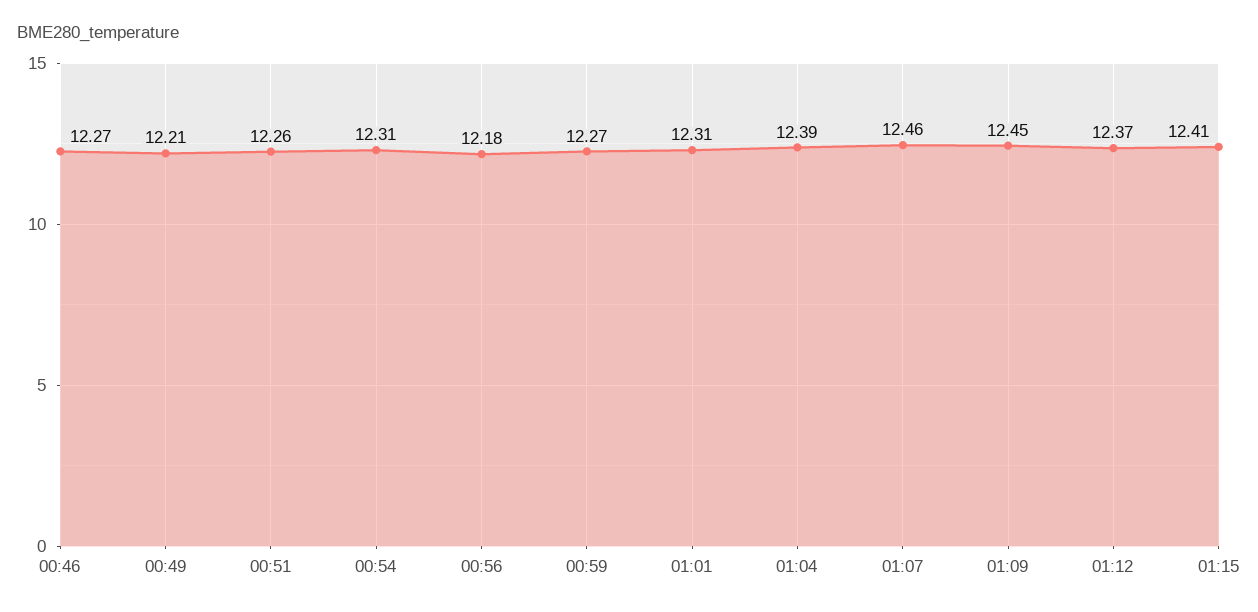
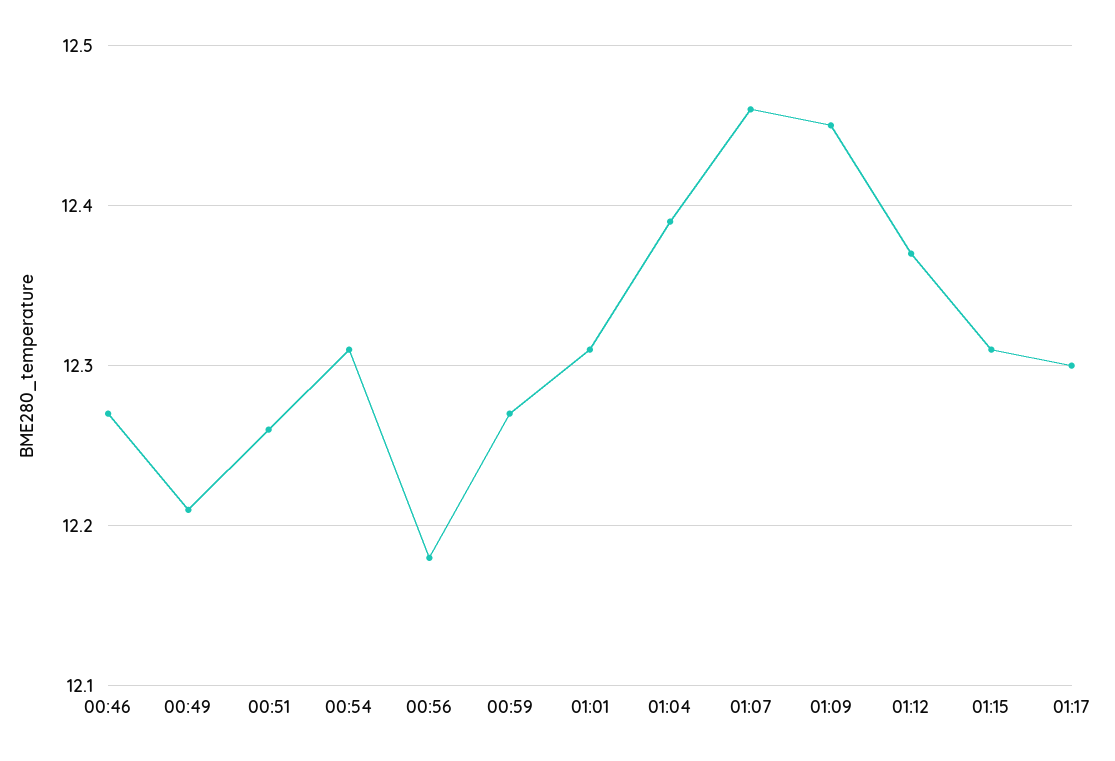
01:15: 12.41 -> 12.31
01:17: none -> 12.3

